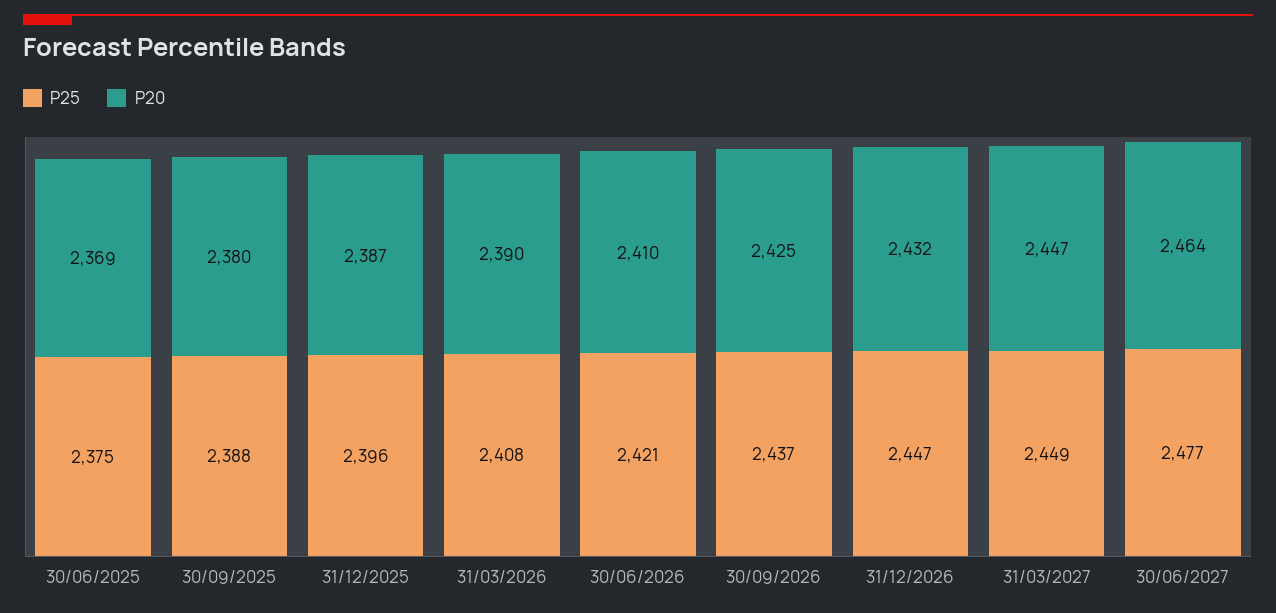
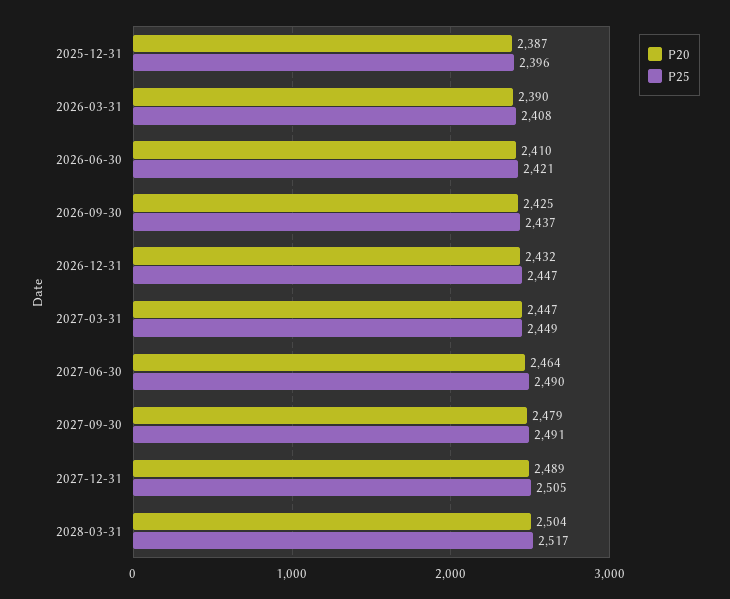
P25, 30/06/2025: 2375 -> none
P20, 30/06/2025: 2369 -> none
P25, 30/09/2025: 2388 -> none
P20, 30/09/2025: 2380 -> none
P25, 30/06/2027: 2477 -> 2490
P20, 2027-09-30: none -> 2479
P25, 2027-09-30: none -> 2491
P20, 2027-12-31: none -> 2489
P25, 2027-12-31: none -> 2505
P20, 2028-03-31: none -> 2504
P25, 2028-03-31: none -> 2517

